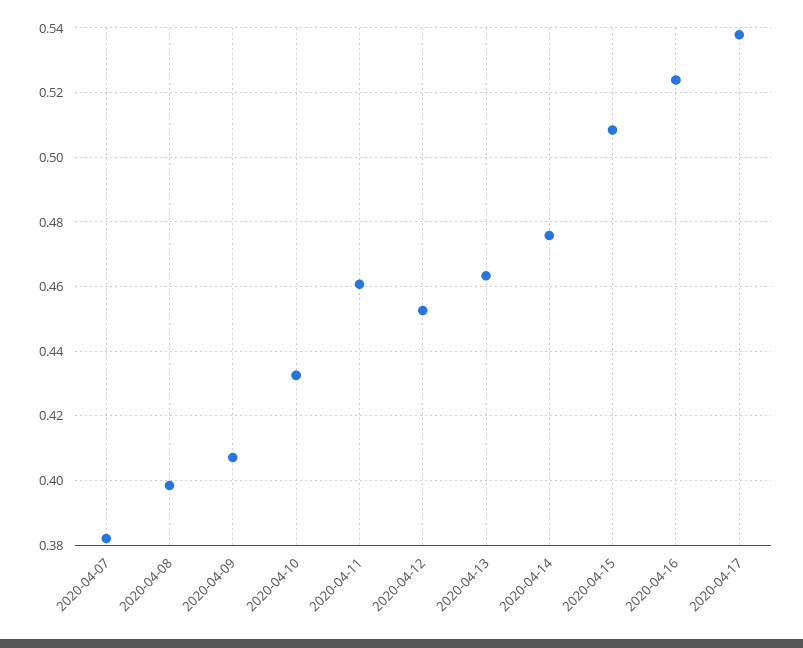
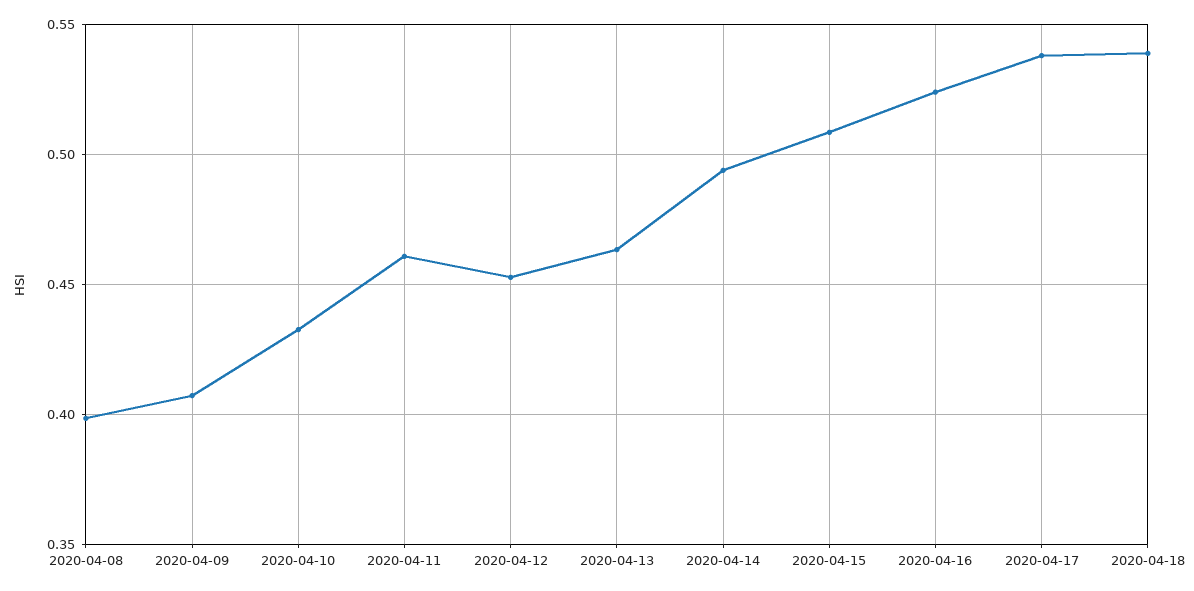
2020-04-07: 0.382 -> none
2020-04-14: 0.476 -> 0.495
2020-04-18: none -> 0.54

